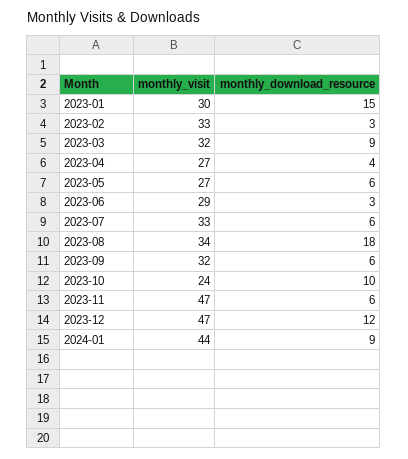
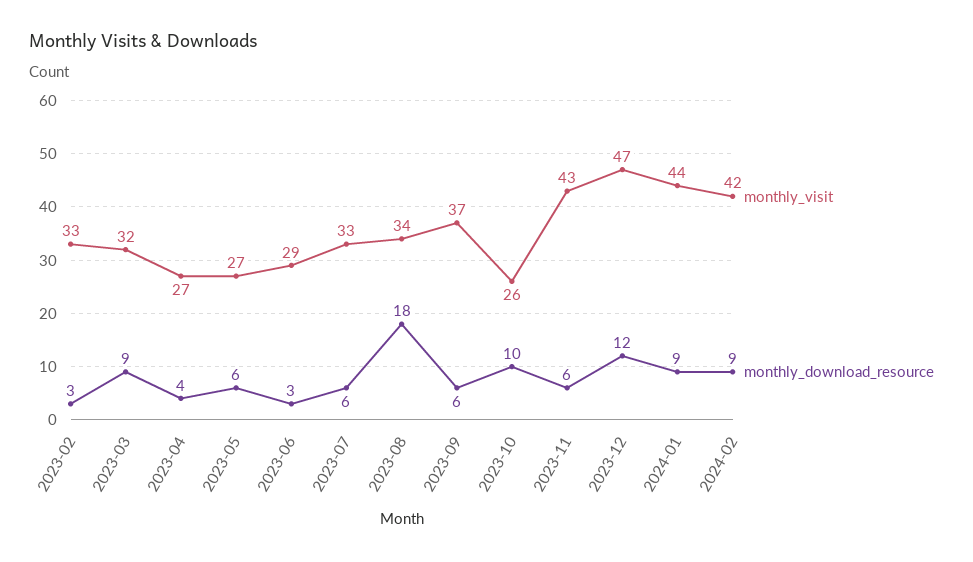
monthly_visit, 2023-01: 30 -> none
monthly_download_resource, 2023-01: 15 -> none
monthly_visit, 2023-09: 32 -> 37
monthly_visit, 2023-10: 24 -> 26
monthly_visit, 2023-11: 47 -> 43
monthly_visit, 2024-02: none -> 42
monthly_download_resource, 2024-02: none -> 9

